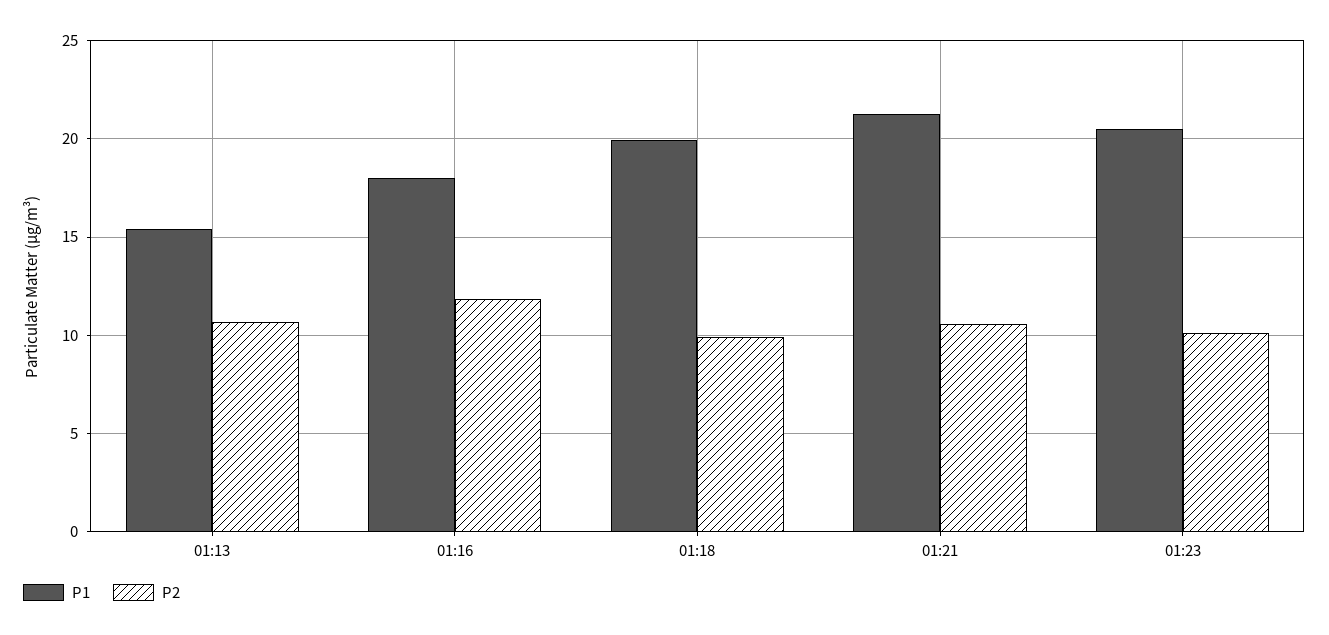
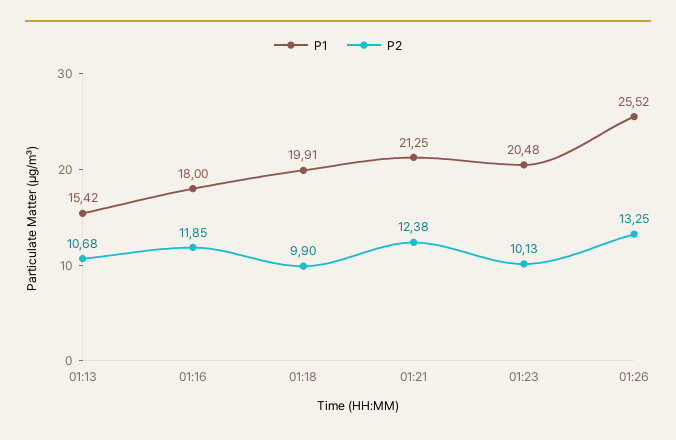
P2, 01:21: 10.5 -> 12.38
P1, 01:26: none -> 25.52
P2, 01:26: none -> 13.25

